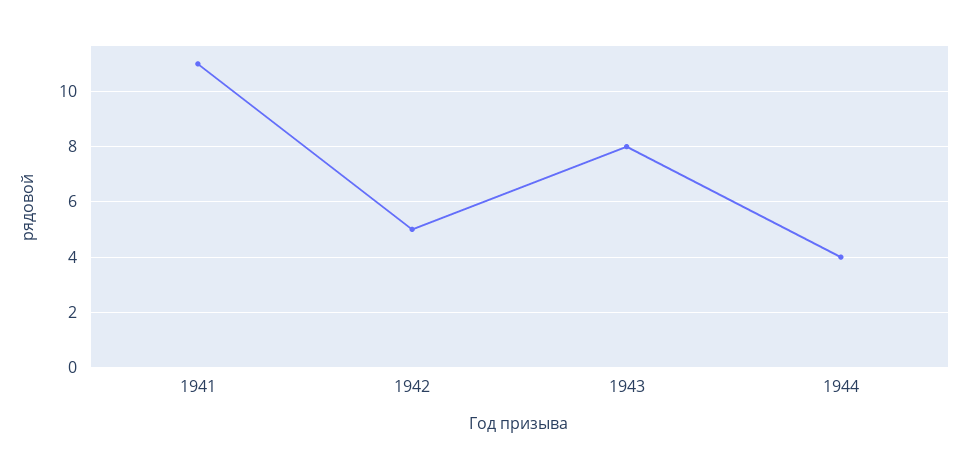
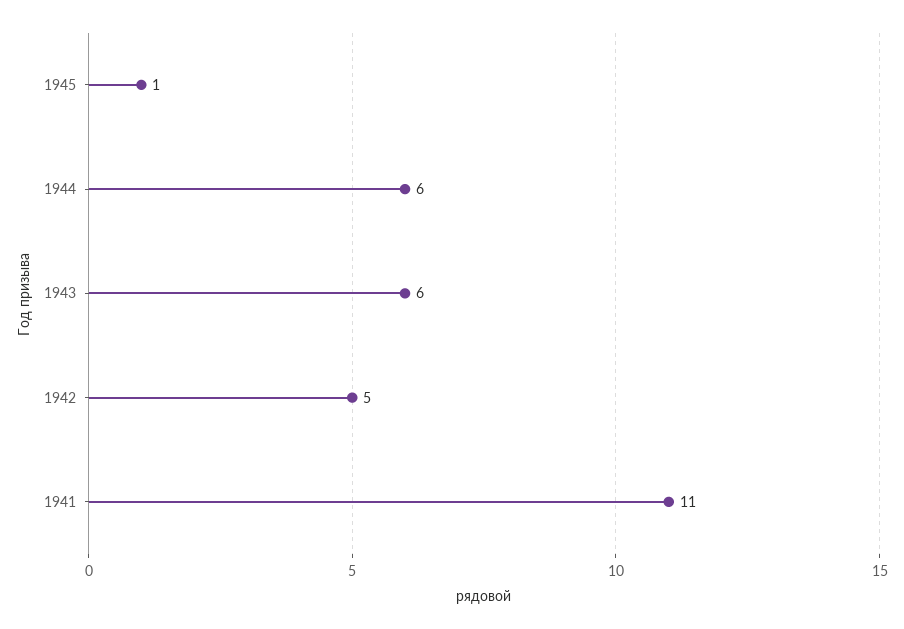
1943: 8 -> 6
1944: 4 -> 6
1945: none -> 1

